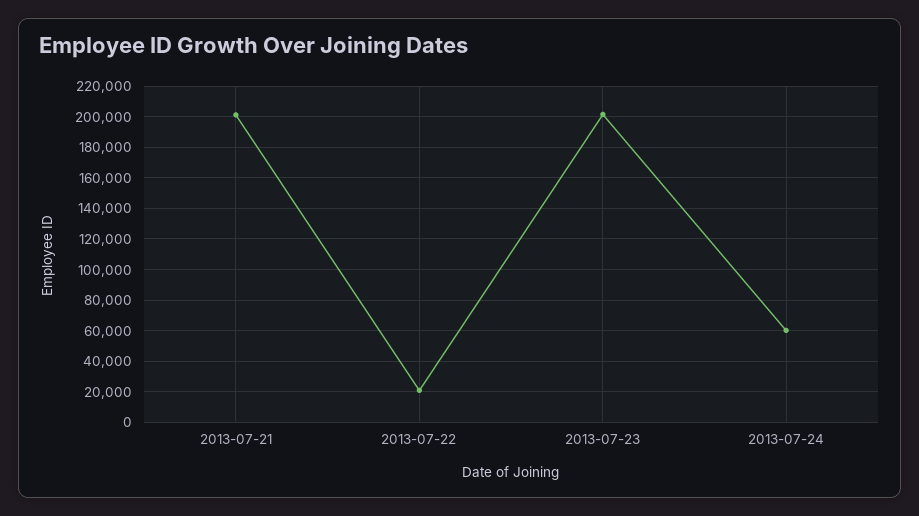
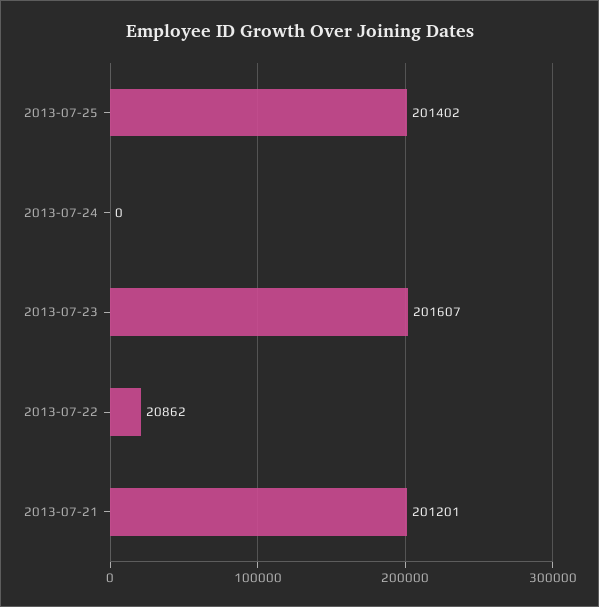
2013-07-24: 60000 -> 0
2013-07-25: none -> 201402

